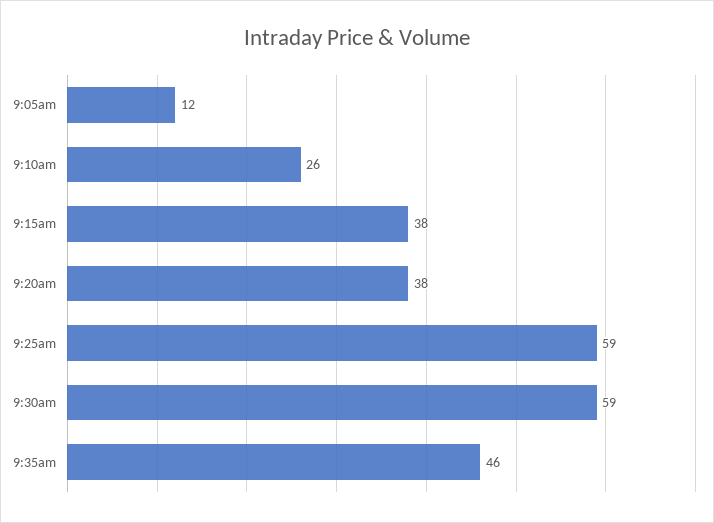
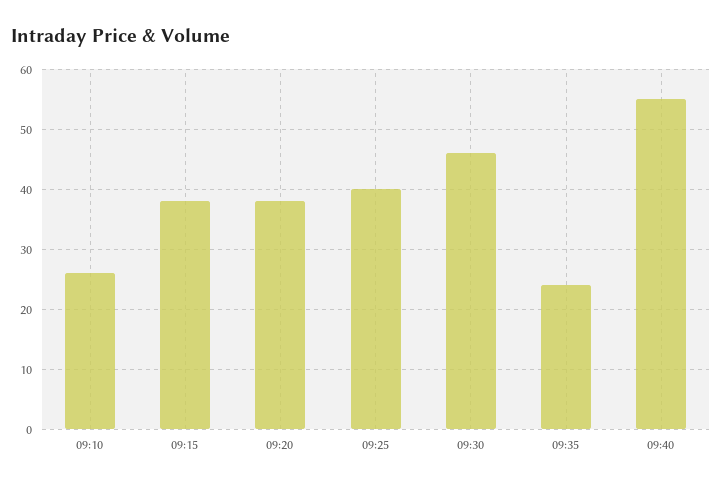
9:05am: 12 -> none
9:25am: 59 -> 40
9:30am: 59 -> 45
9:35am: 46 -> 25
09:40: none -> 55

